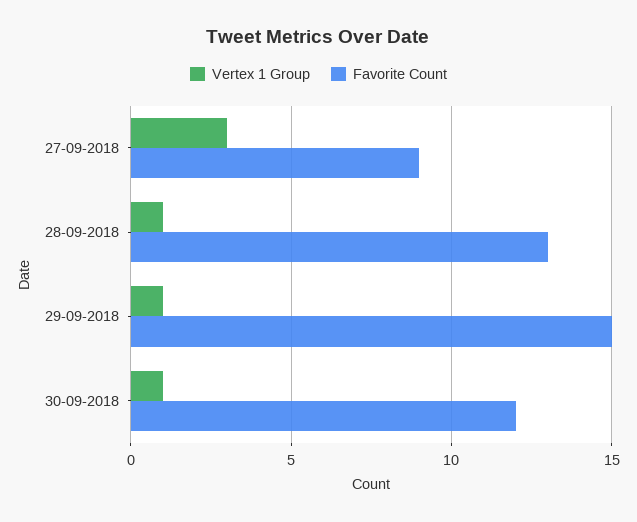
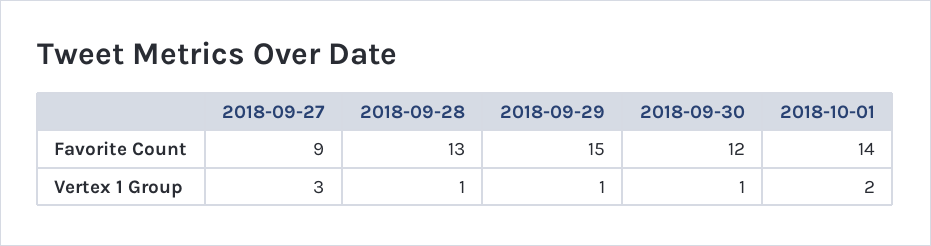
Favorite Count, 2018-10-01: none -> 14
Vertex 1 Group, 2018-10-01: none -> 2

